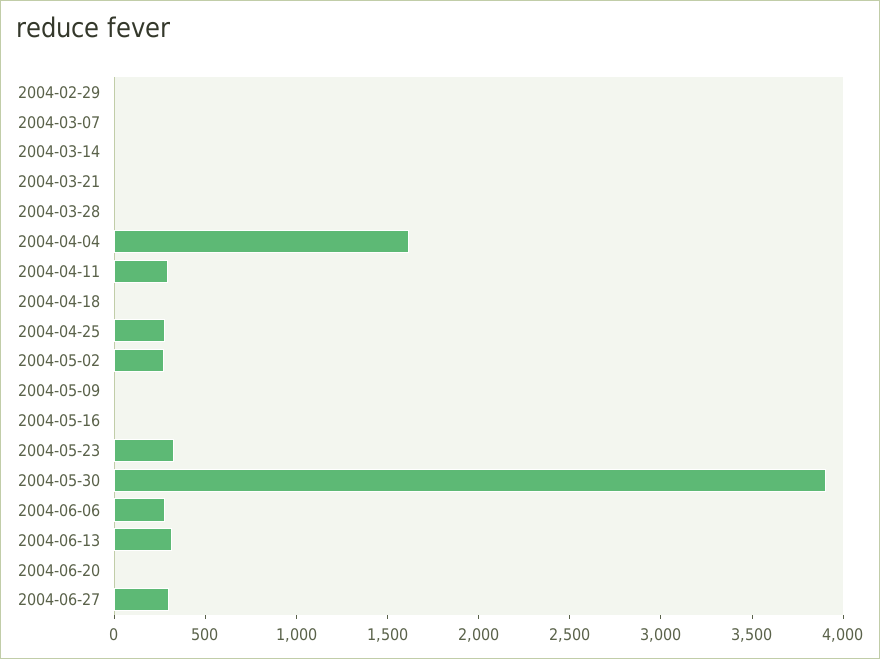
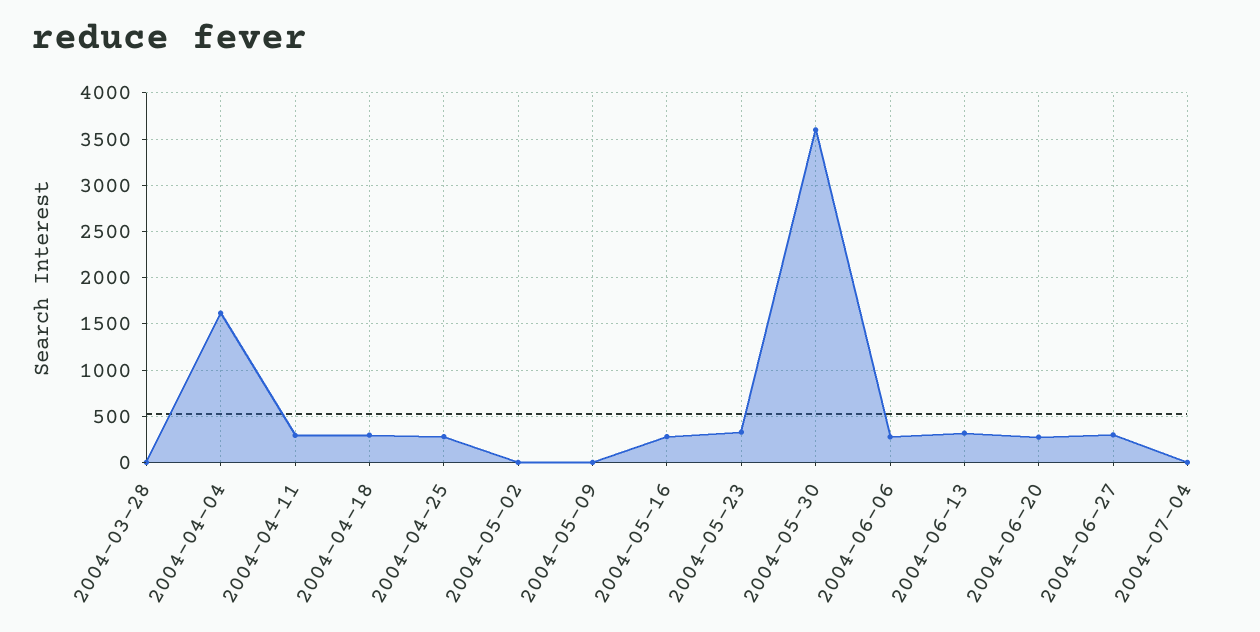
2004-02-29: 0 -> none
2004-03-07: 0 -> none
2004-03-14: 0 -> none
2004-03-21: 0 -> none
2004-04-18: 0 -> 300
2004-05-02: 300 -> 0
2004-05-16: 0 -> 300
2004-05-30: 3900 -> 3600
2004-06-20: 0 -> 300
2004-07-04: none -> 0

